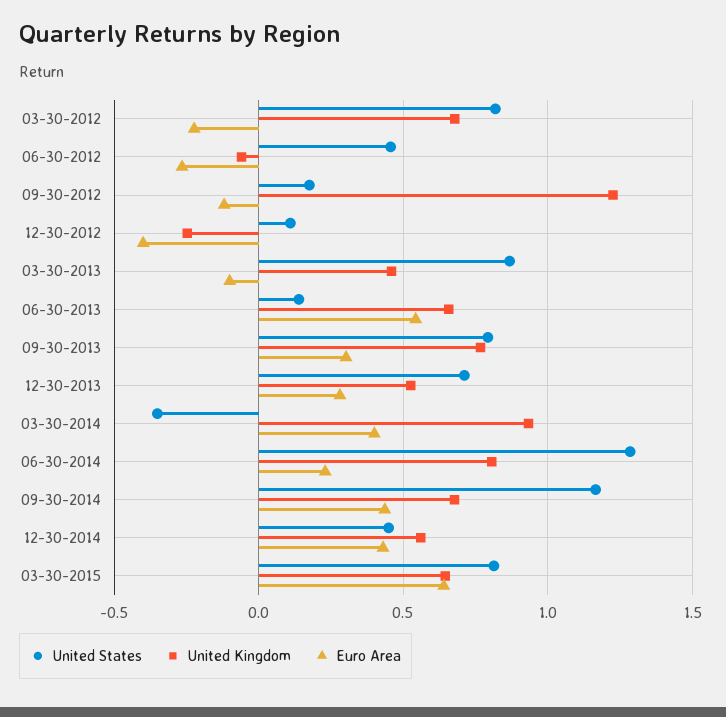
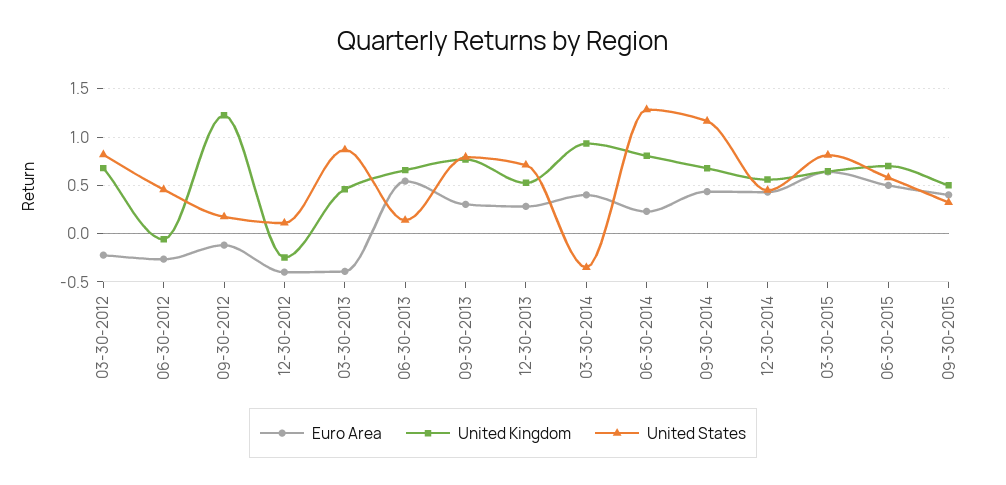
Euro Area, 03-30-2013: -0.1 -> -0.4
Euro Area, 06-30-2015: none -> 0.5
United Kingdom, 06-30-2015: none -> 0.7
United States, 06-30-2015: none -> 0.6
Euro Area, 09-30-2015: none -> 0.4
United Kingdom, 09-30-2015: none -> 0.5
United States, 09-30-2015: none -> 0.3

